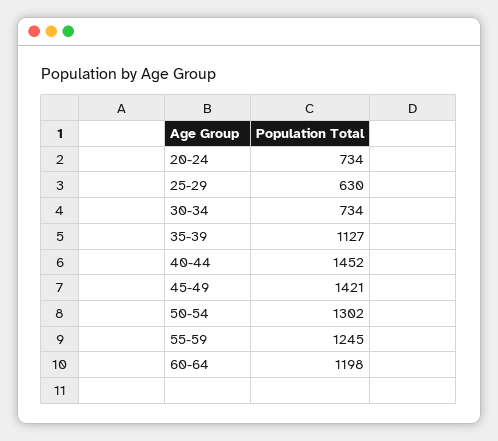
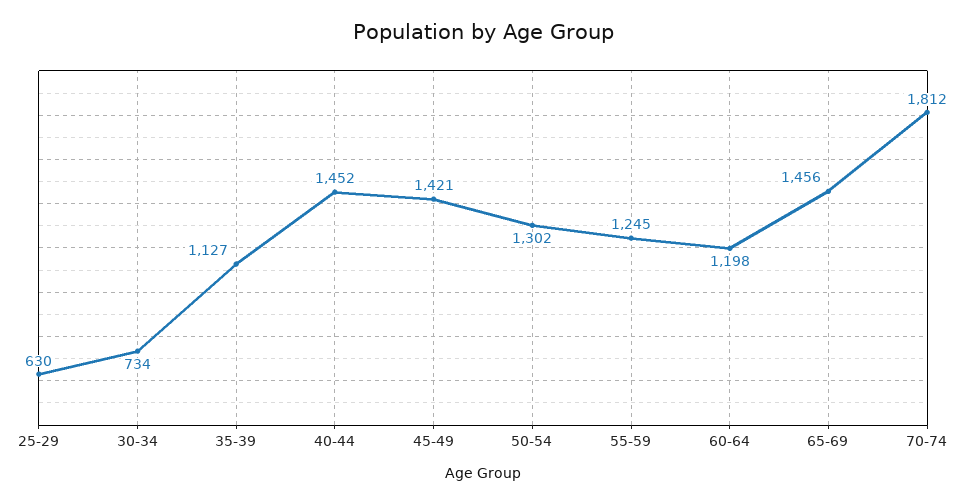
20-24: 734 -> none
65-69: none -> 1456
70-74: none -> 1812

